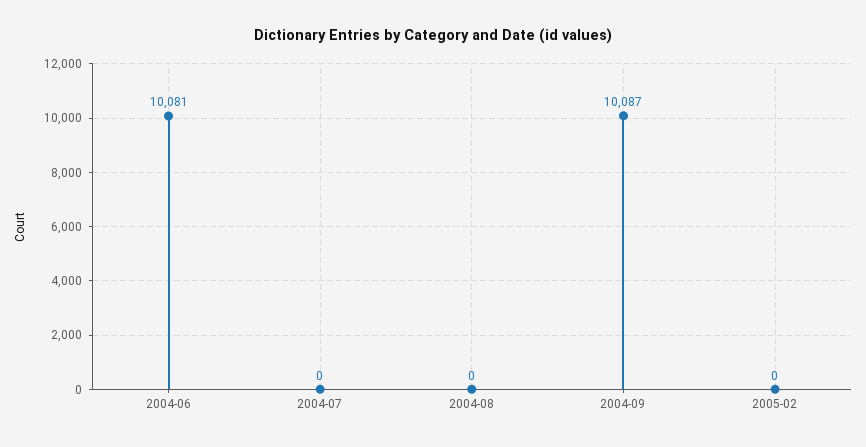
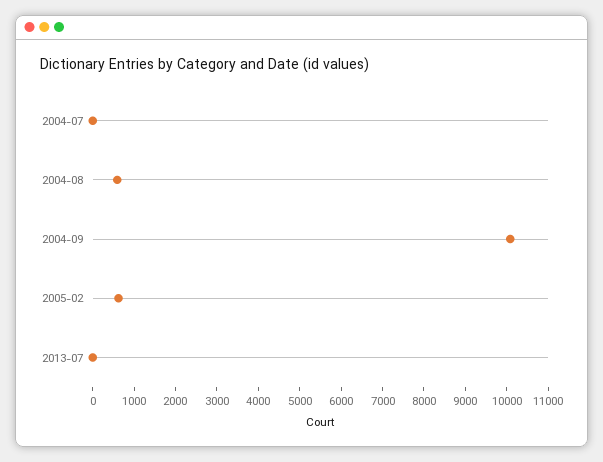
2004-06: 10081 -> none
2004-08: 0 -> 600
2005-02: 0 -> 600
2013-07: none -> 0

